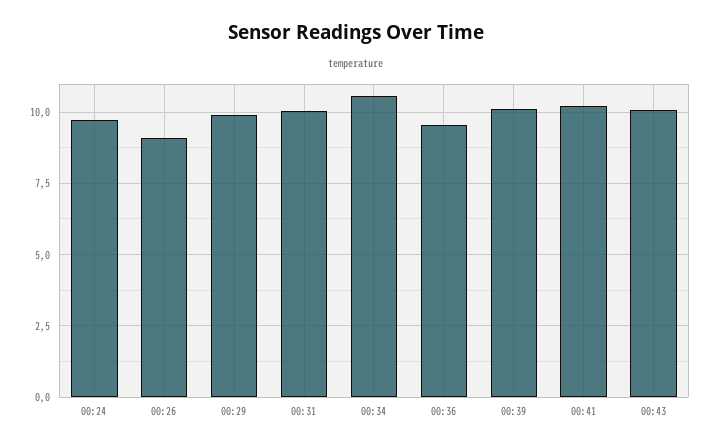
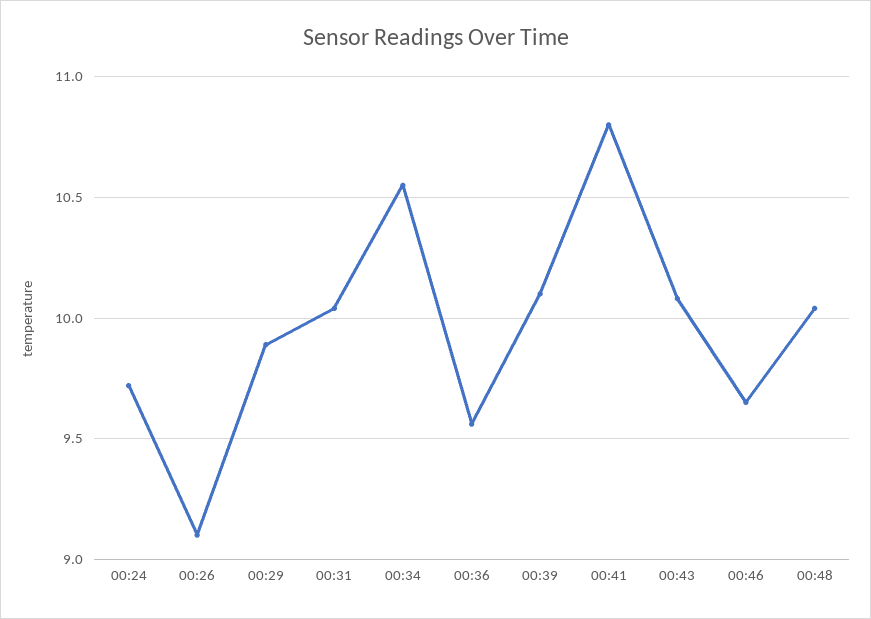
00:41: 10.25 -> 10.8
00:46: none -> 9.65
00:48: none -> 10.05

